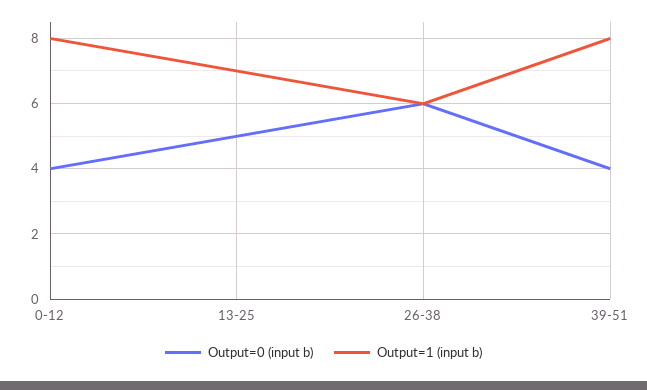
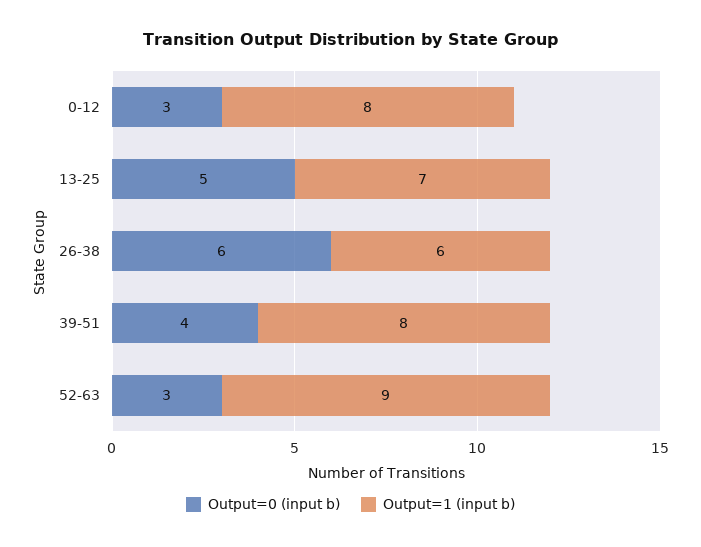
Output=0 (input b), 0-12: 4 -> 3
Output=0 (input b), 52-63: none -> 3
Output=1 (input b), 52-63: none -> 9

